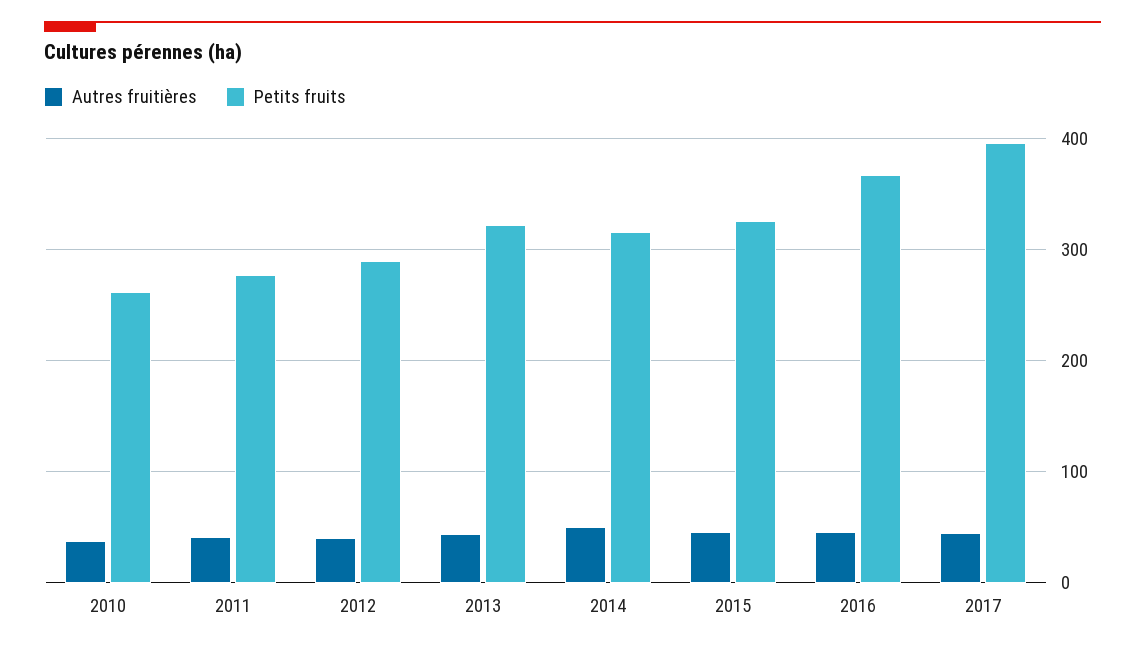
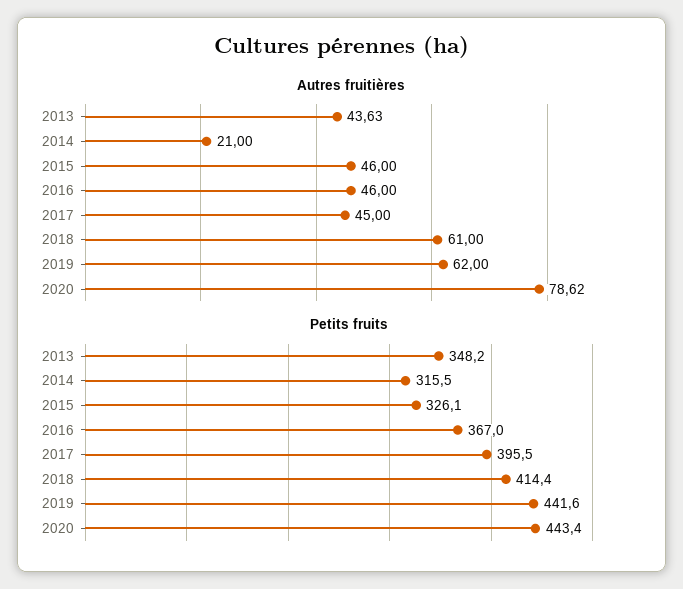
Autres fruitières, 2010: 40 -> none
Petits fruits, 2010: 260 -> none
Autres fruitières, 2011: 40 -> none
Petits fruits, 2011: 280 -> none
Autres fruitières, 2012: 40 -> none
Petits fruits, 2012: 290 -> none
Petits fruits, 2013: 320 -> 348.2
Autres fruitières, 2014: 50 -> 21
Autres fruitières, 2018: none -> 61
Autres fruitières, 2019: none -> 62
Autres fruitières, 2020: none -> 78.62
Petits fruits, 2018: none -> 414.4
Petits fruits, 2019: none -> 441.6
Petits fruits, 2020: none -> 443.4

